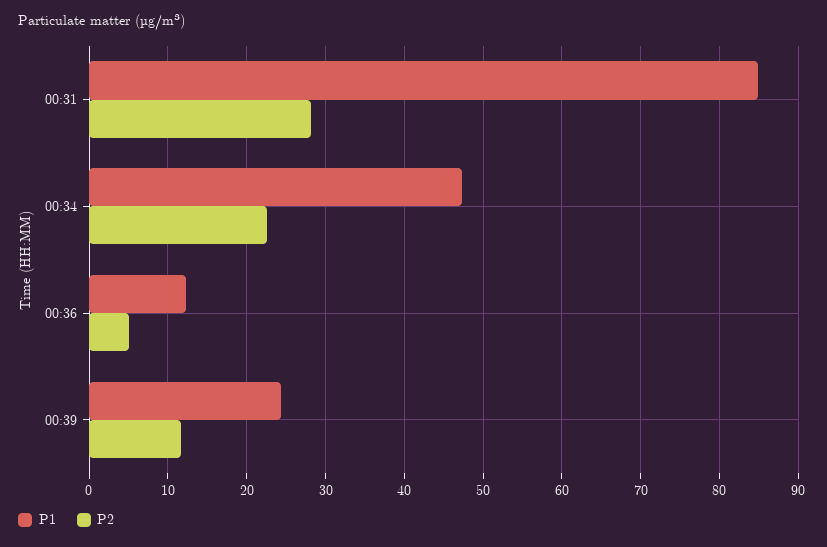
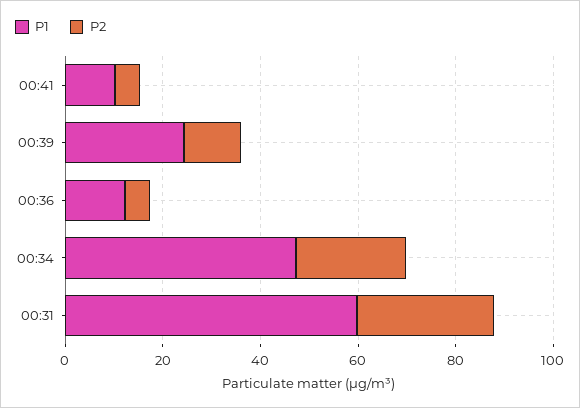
P1, 00:31: 85 -> 60
P1, 00:41: none -> 10
P2, 00:41: none -> 5

